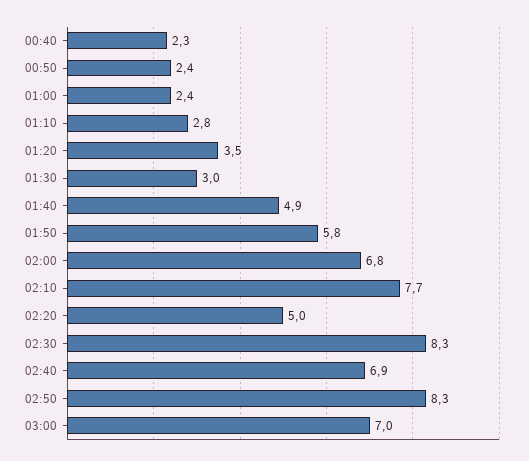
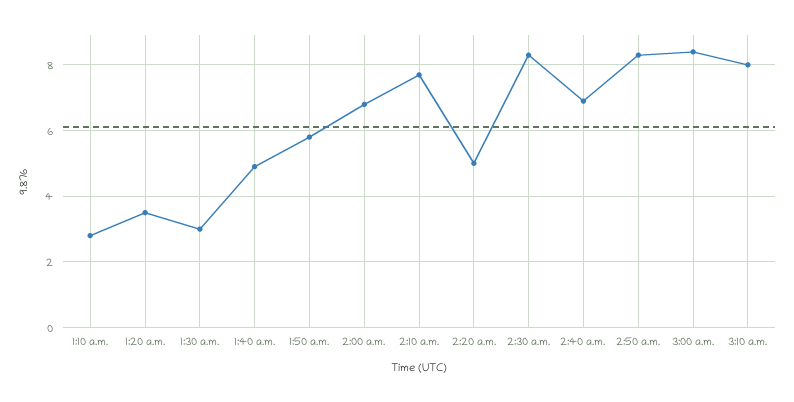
00:40: 2.3 -> none
00:50: 2.4 -> none
01:00: 2.4 -> none
03:00: 7 -> 8.5
3:10 a.m.: none -> 8

